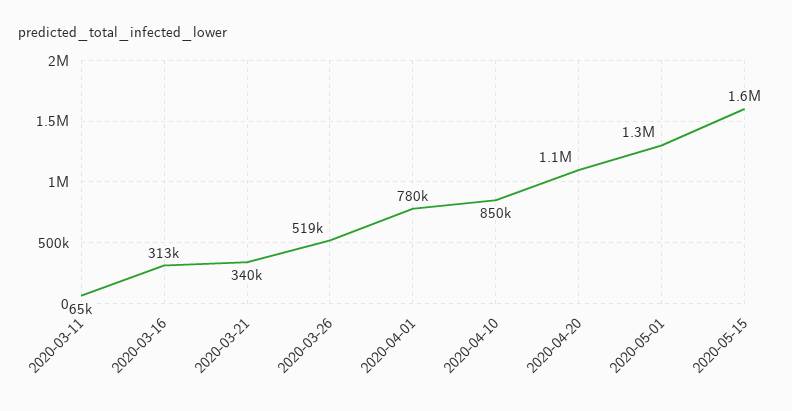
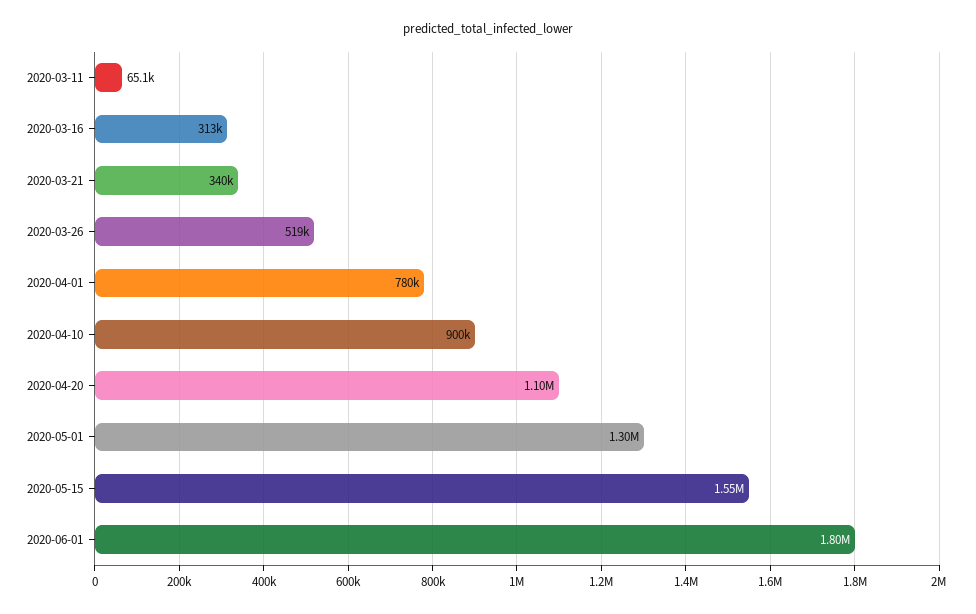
2020-04-10: 850000 -> 900000
2020-06-01: none -> 1800000

